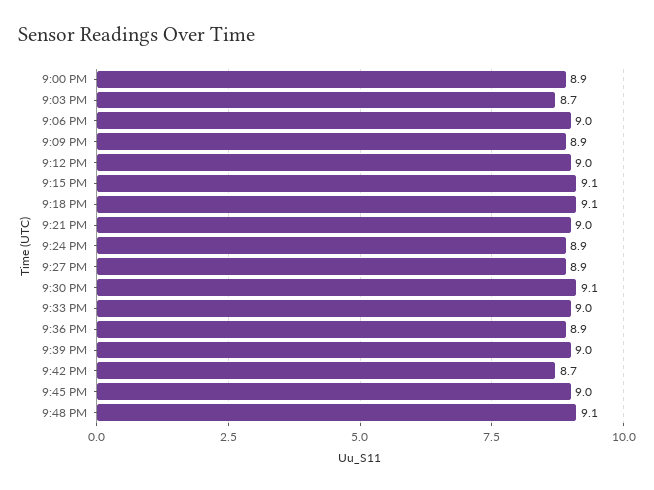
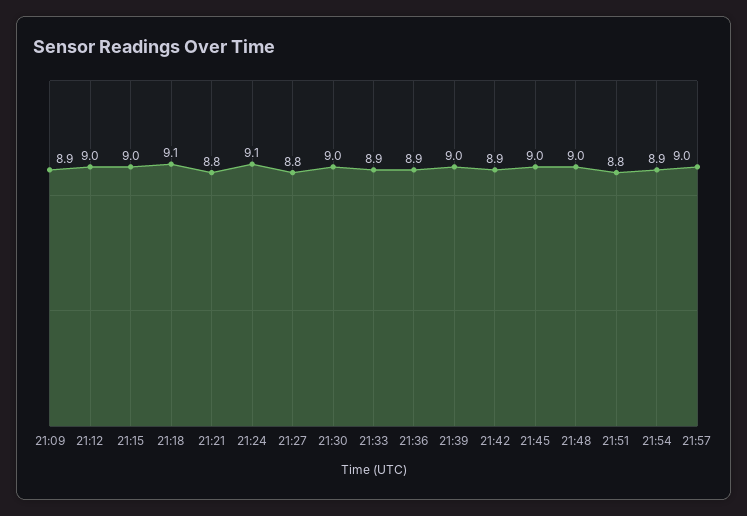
9:00 PM: 8.9 -> none
9:03 PM: 8.7 -> none
9:06 PM: 9 -> none
9:15 PM: 9.1 -> 9
9:21 PM: 9 -> 8.8
9:24 PM: 8.9 -> 9.1
9:27 PM: 8.9 -> 8.8
9:30 PM: 9.1 -> 9
9:33 PM: 9 -> 8.9
9:42 PM: 8.7 -> 8.9
9:48 PM: 9.1 -> 9
21:51: none -> 8.8
21:54: none -> 8.9
21:57: none -> 9

